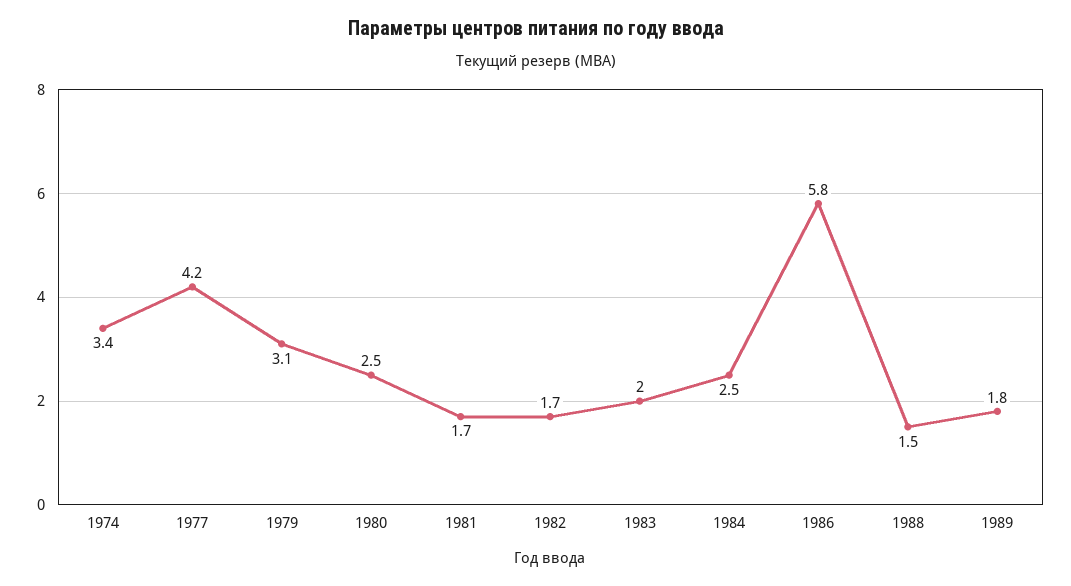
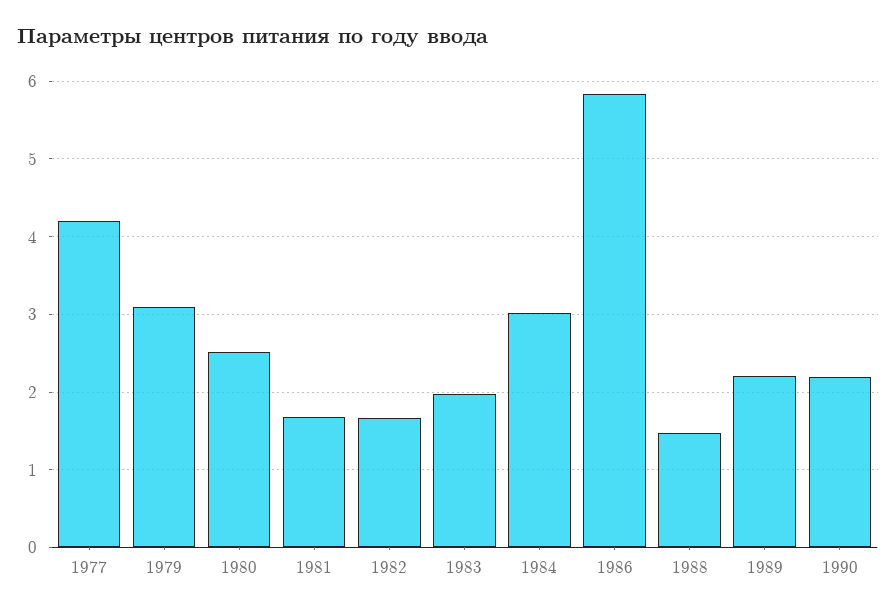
1974: 3.4 -> none
1984: 2.5 -> 3
1989: 1.8 -> 2.2
1990: none -> 2.2

